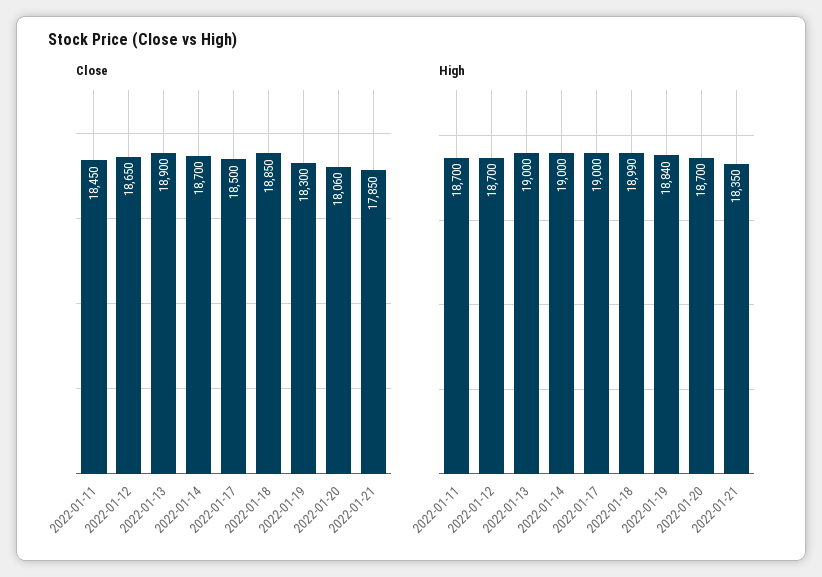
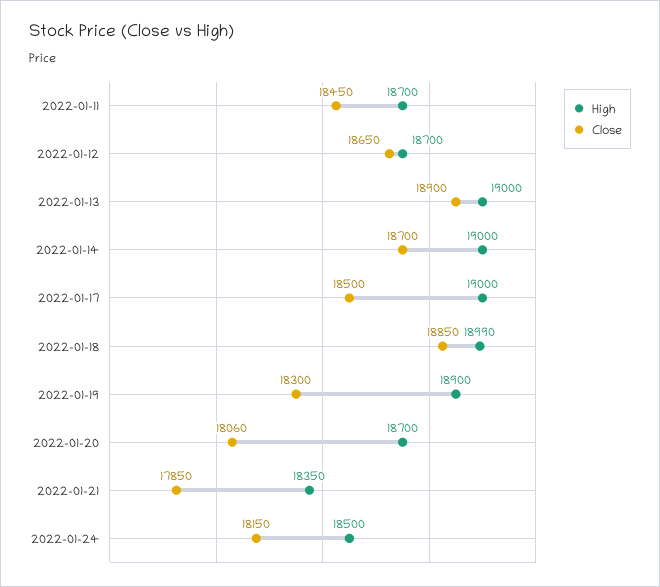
High, 2022-01-19: 18840 -> 18900
High, 2022-01-24: none -> 18500
Close, 2022-01-24: none -> 18150

